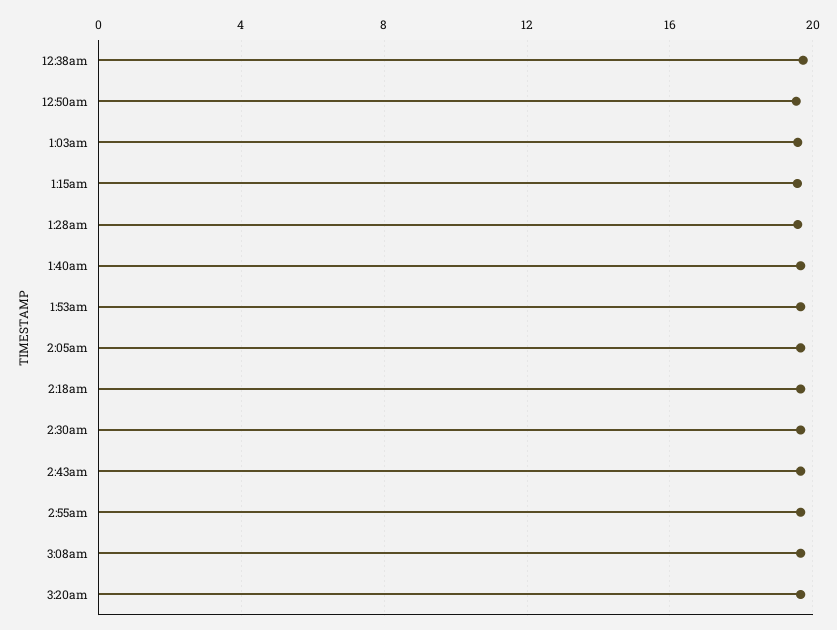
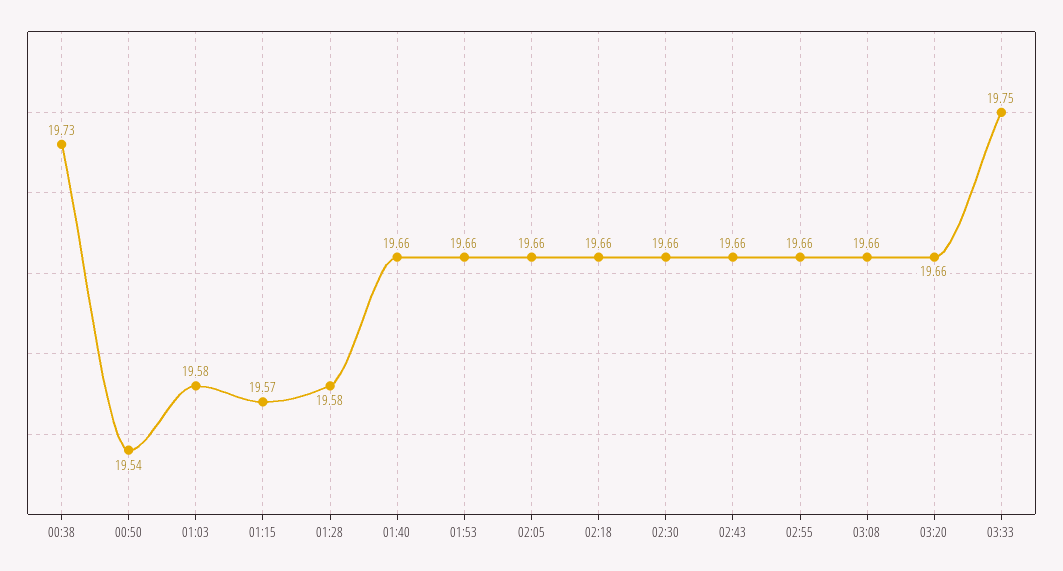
03:33: none -> 19.75

